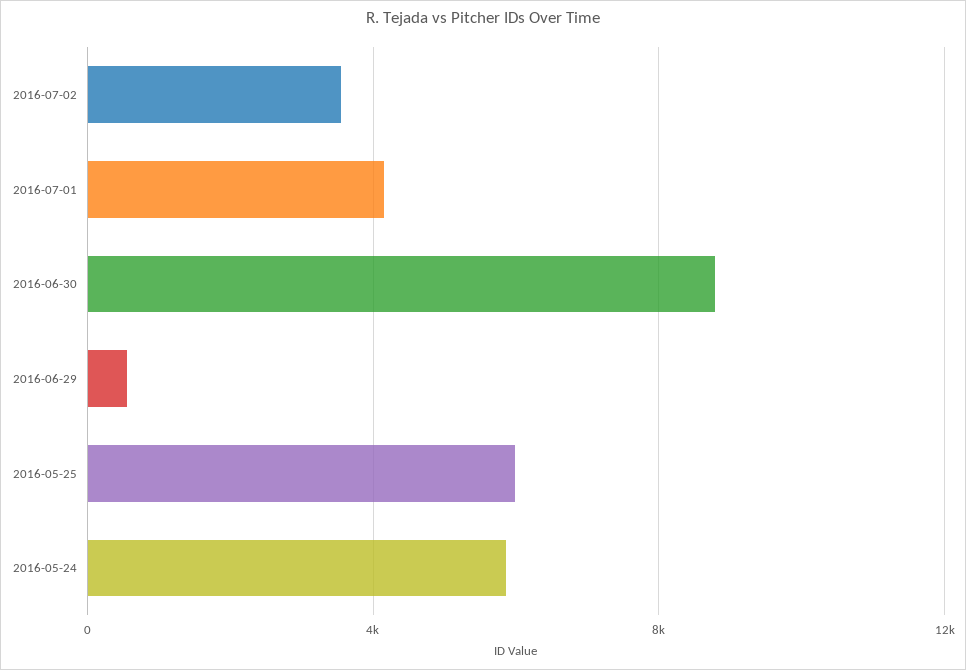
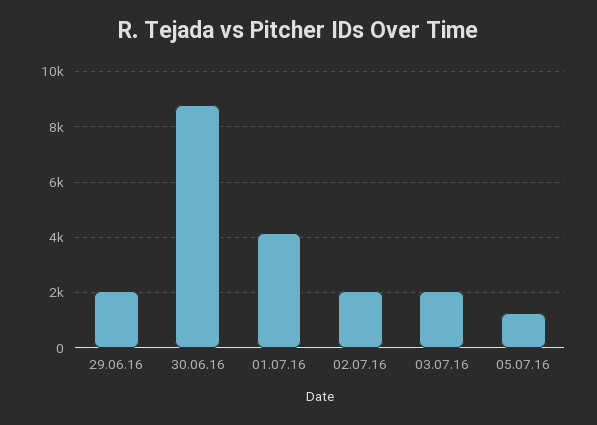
2016-07-02: 3500 -> 2000
2016-06-29: 500 -> 2000
2016-05-25: 6000 -> none
2016-05-24: 6000 -> none
03.07.16: none -> 2000
05.07.16: none -> 1250

